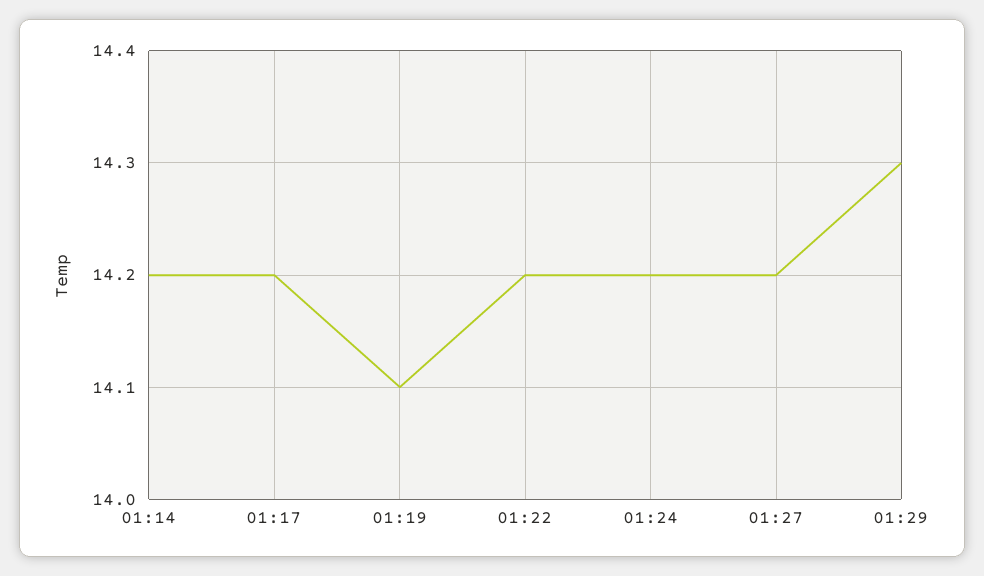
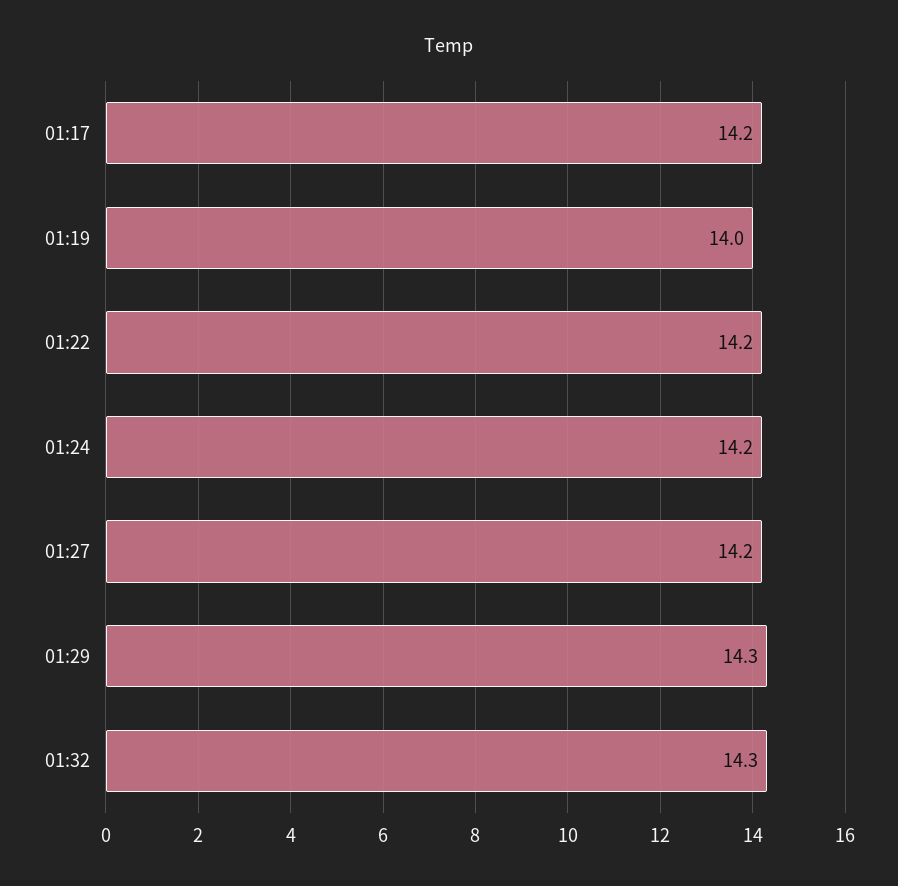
01:14: 14.2 -> none
01:19: 14.1 -> 14
01:32: none -> 14.3

